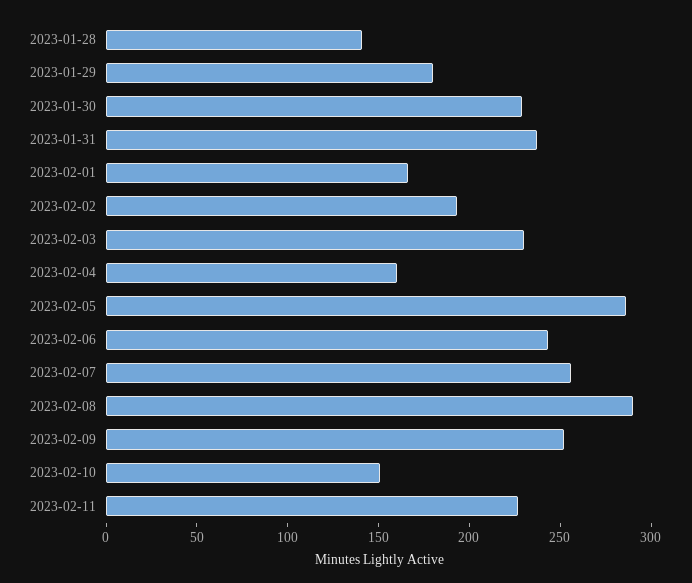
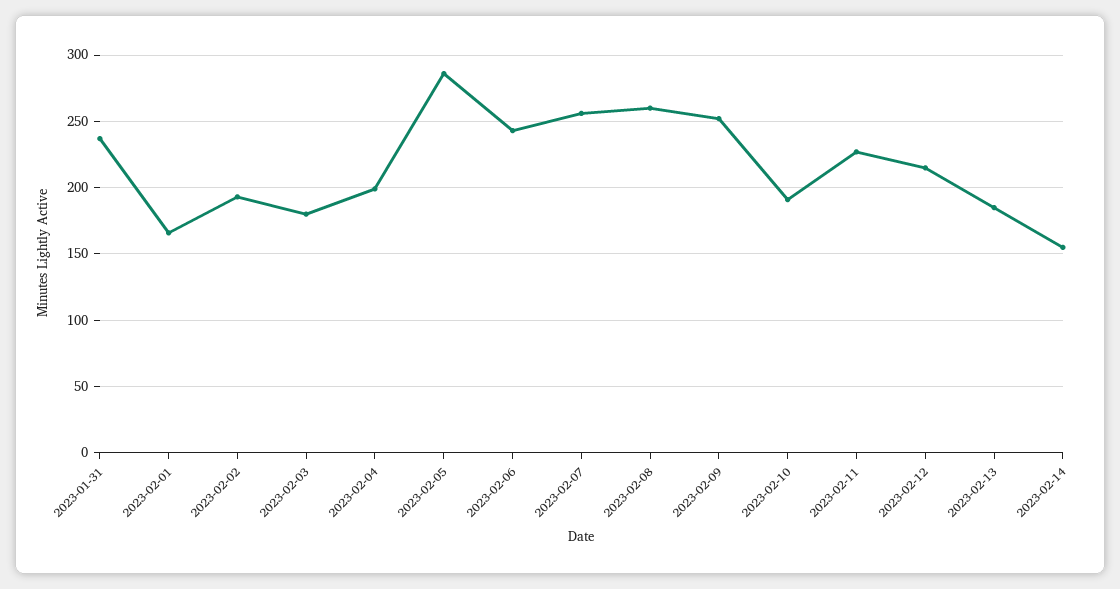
2023-01-28: 140 -> none
2023-01-29: 180 -> none
2023-01-30: 230 -> none
2023-02-03: 230 -> 180
2023-02-04: 160 -> 200
2023-02-08: 290 -> 260
2023-02-10: 150 -> 190
2023-02-12: none -> 215
2023-02-13: none -> 185
2023-02-14: none -> 155

